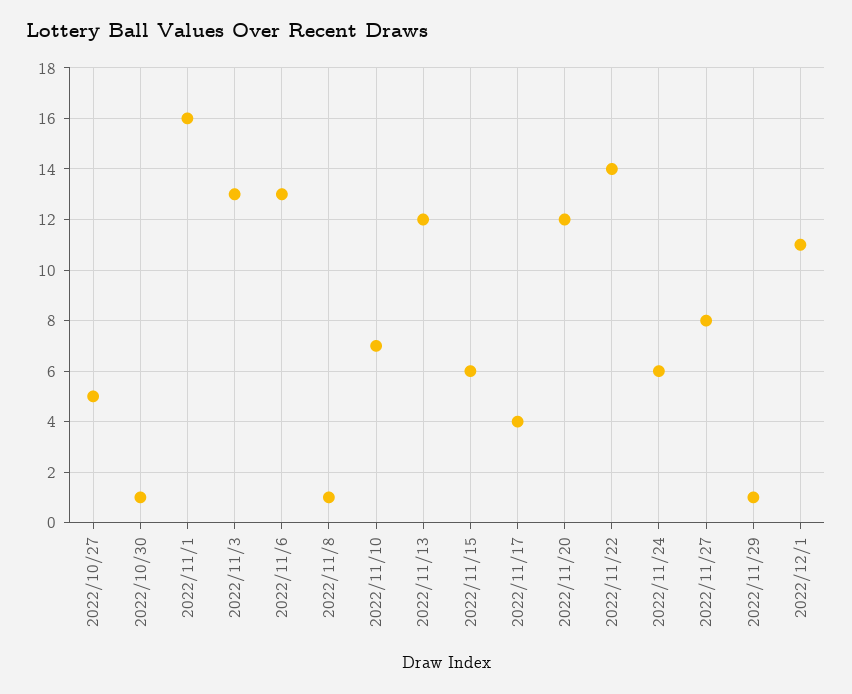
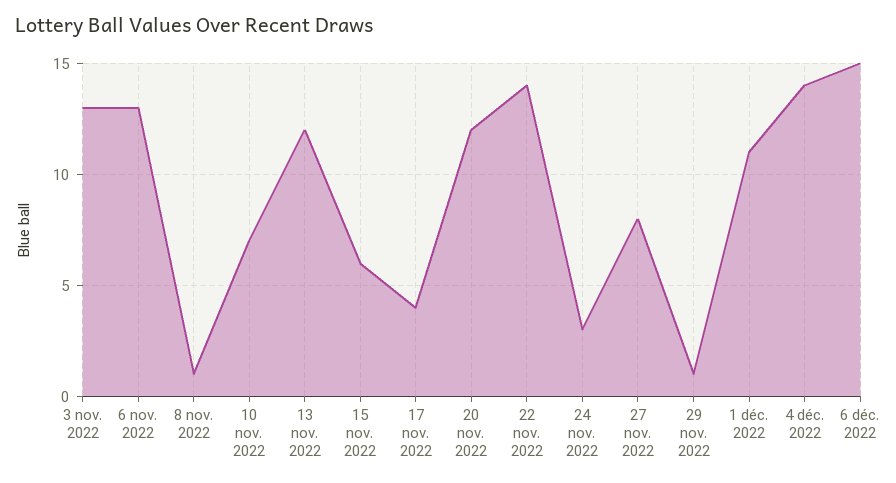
2022/10/27: 5 -> none
2022/10/30: 1 -> none
2022/11/1: 16 -> none
2022/11/24: 6 -> 3
4 déc. 2022: none -> 14
6 déc. 2022: none -> 15

